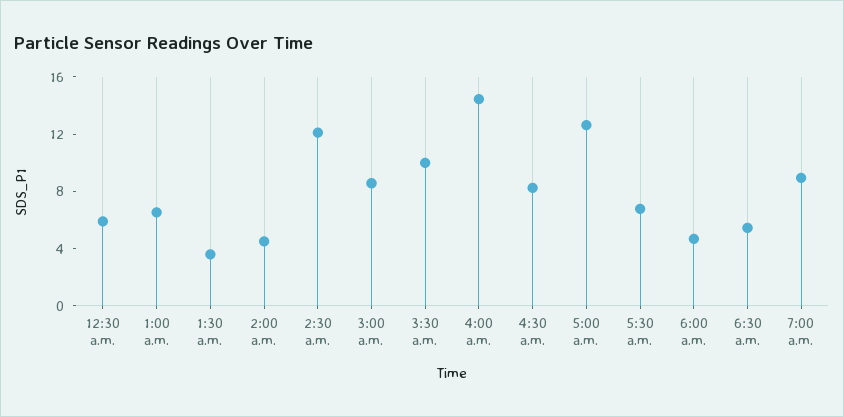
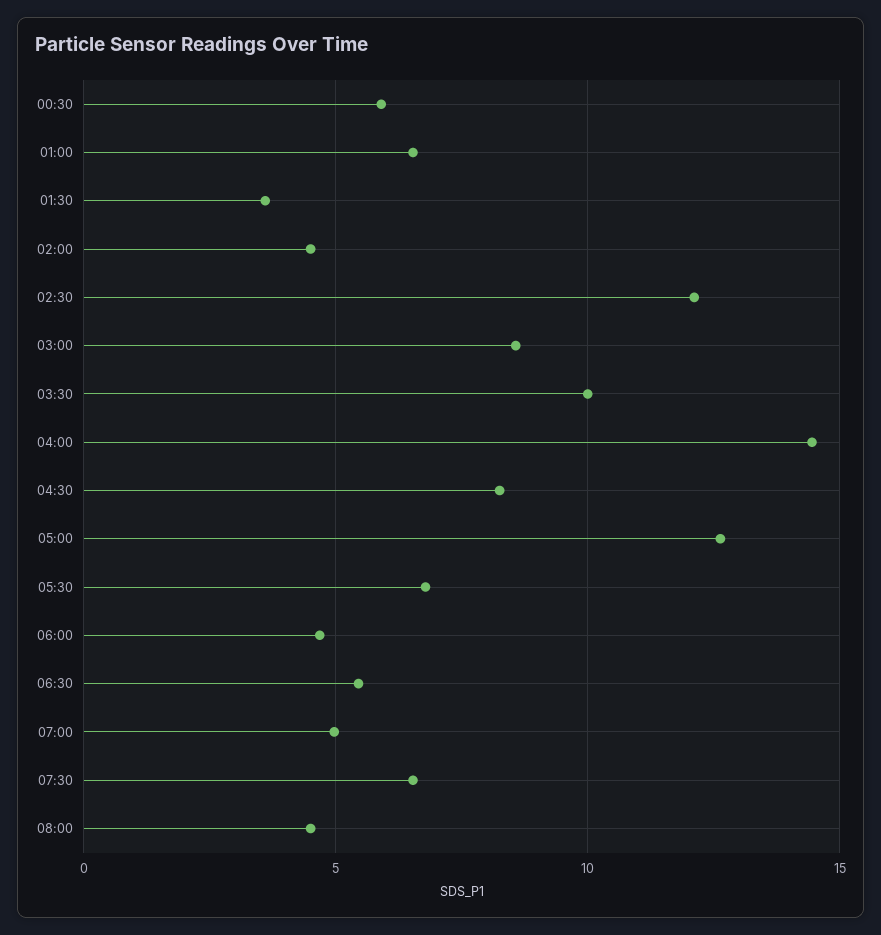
7:00 a.m.: 9 -> 5
07:30: none -> 6.5
08:00: none -> 4.5

